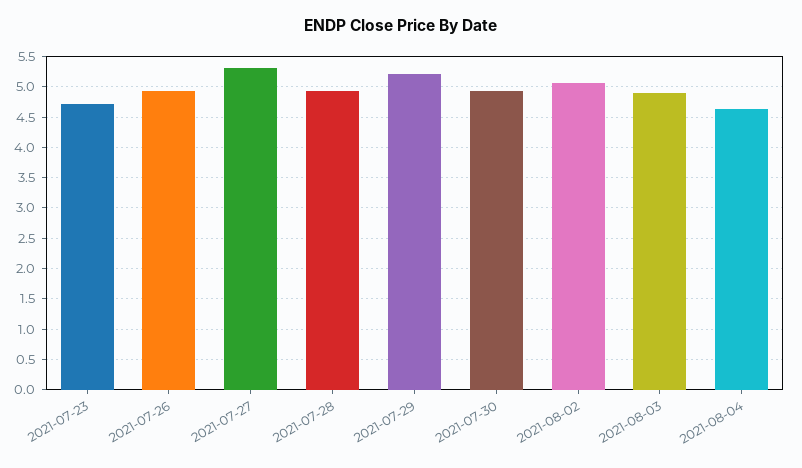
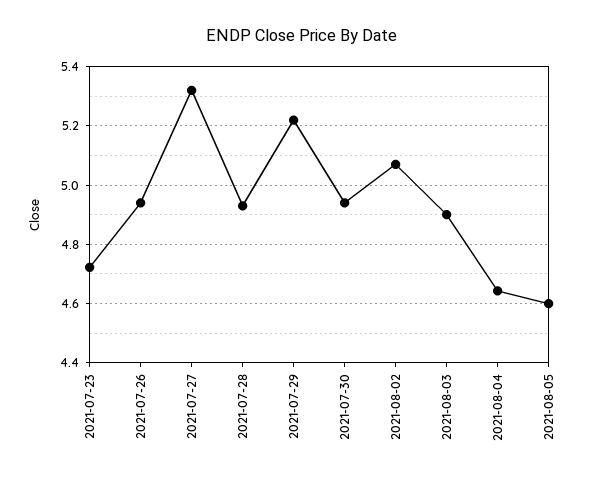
2021-08-05: none -> 4.6

